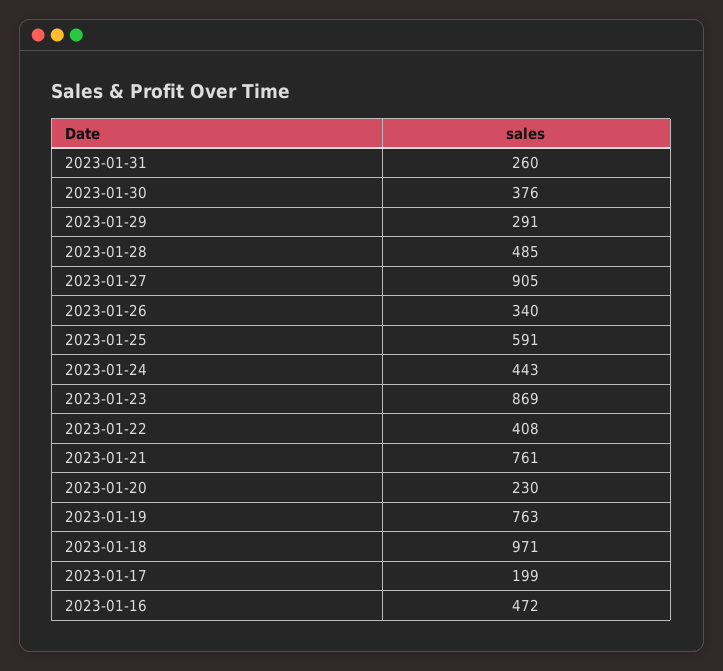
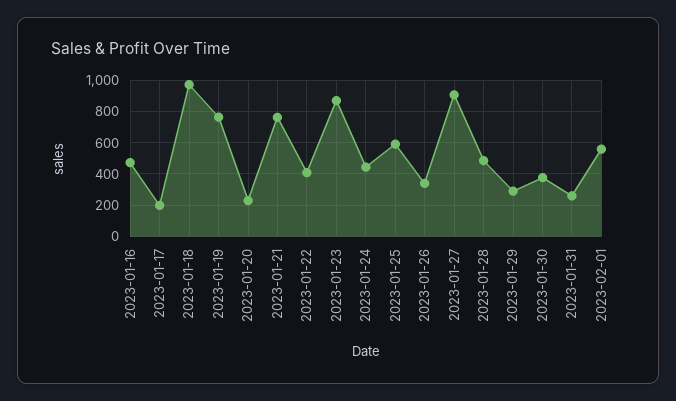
2023-02-01: none -> 550

